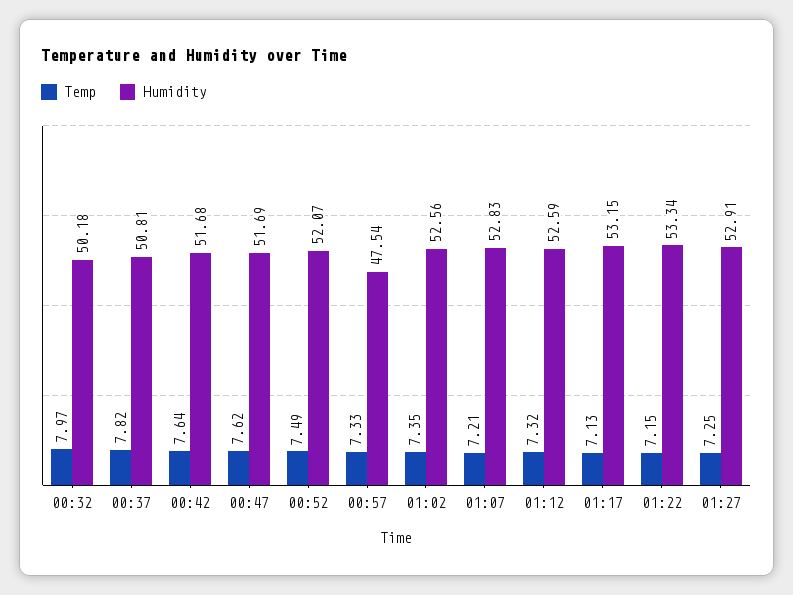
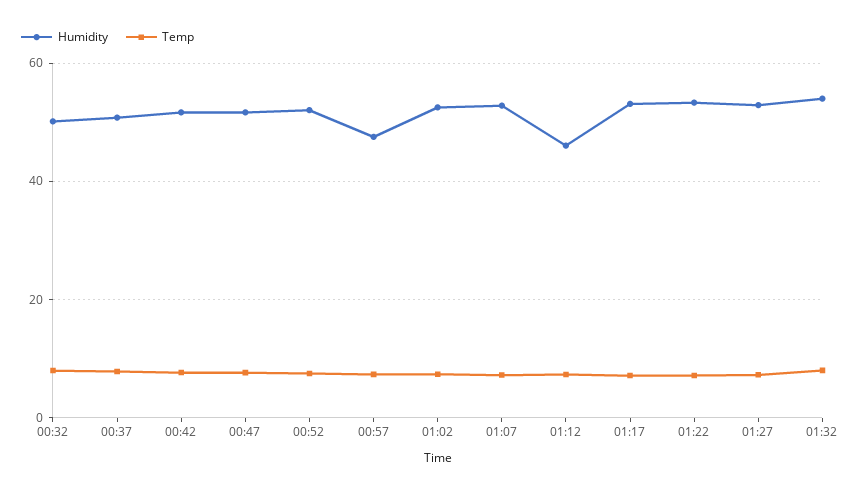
Humidity, 01:12: 52.59 -> 46
Humidity, 01:32: none -> 54
Temp, 01:32: none -> 8

